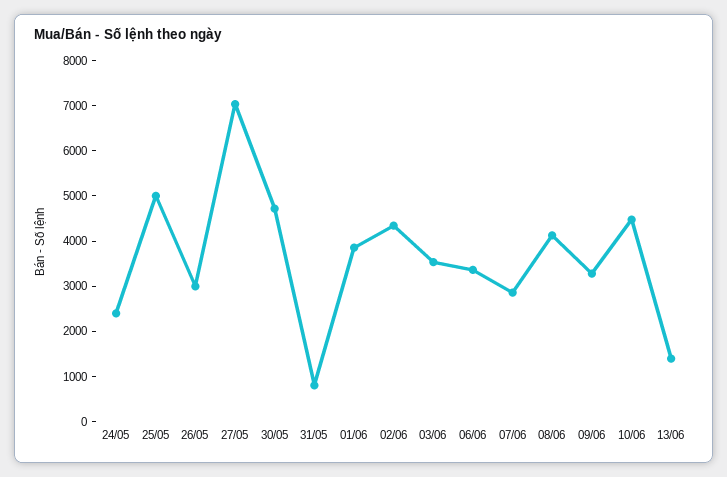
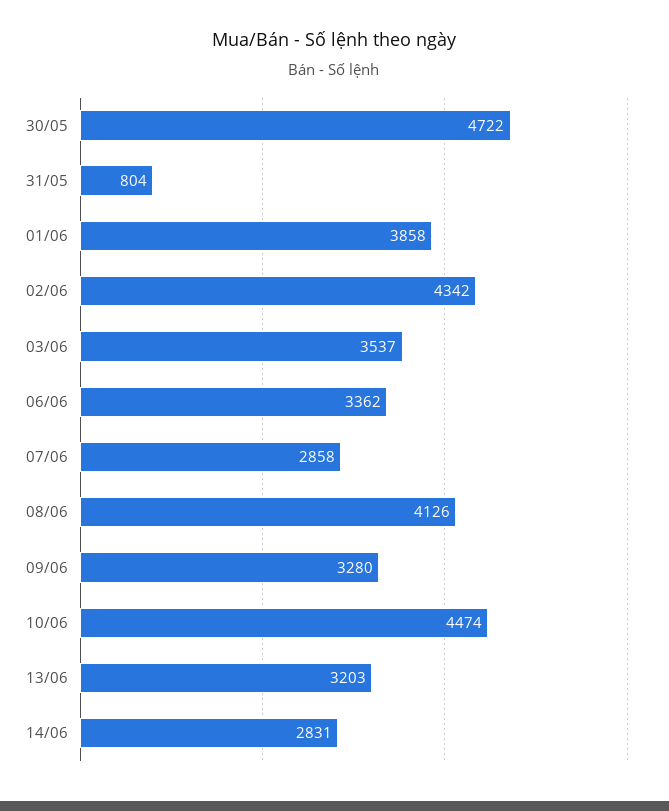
24/05: 2400 -> none
25/05: 5000 -> none
26/05: 3000 -> none
27/05: 7000 -> none
13/06: 1400 -> 3203
14/06: none -> 2831

